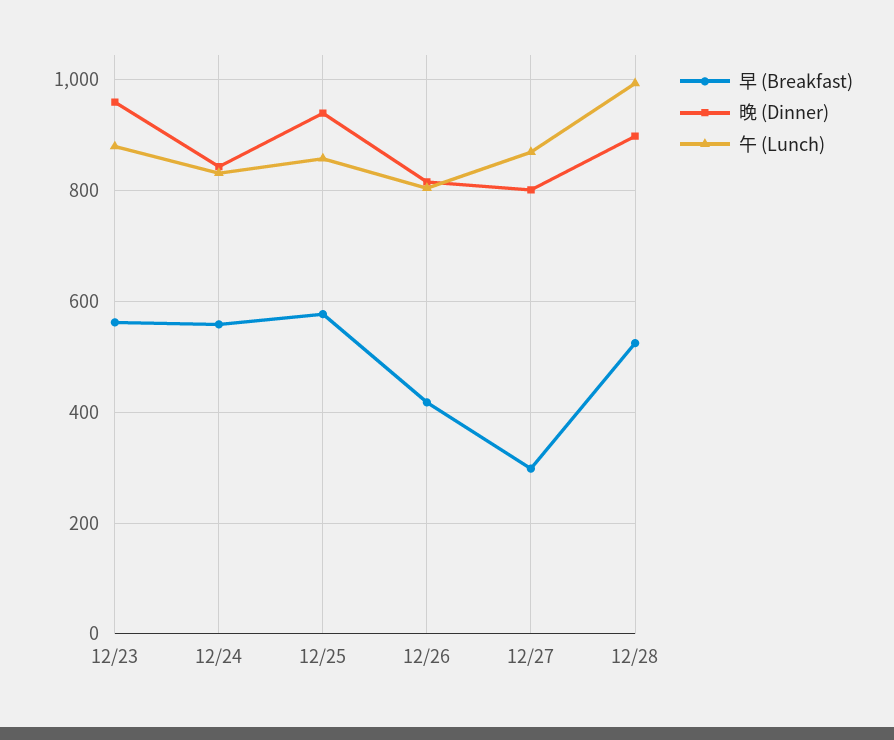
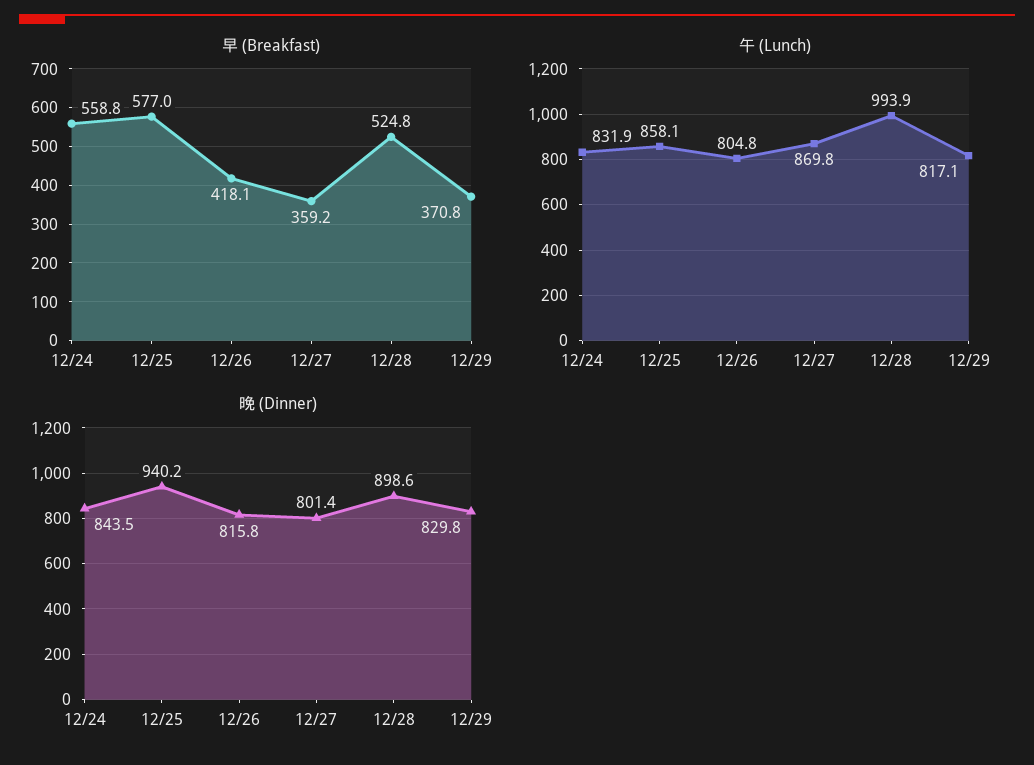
早 (Breakfast), 12/23: 560 -> none
晚 (Dinner), 12/23: 960 -> none
午 (Lunch), 12/23: 880 -> none
早 (Breakfast), 12/27: 300 -> 359.2
早 (Breakfast), 12/29: none -> 370.8
午 (Lunch), 12/29: none -> 817.1
晚 (Dinner), 12/29: none -> 829.8

